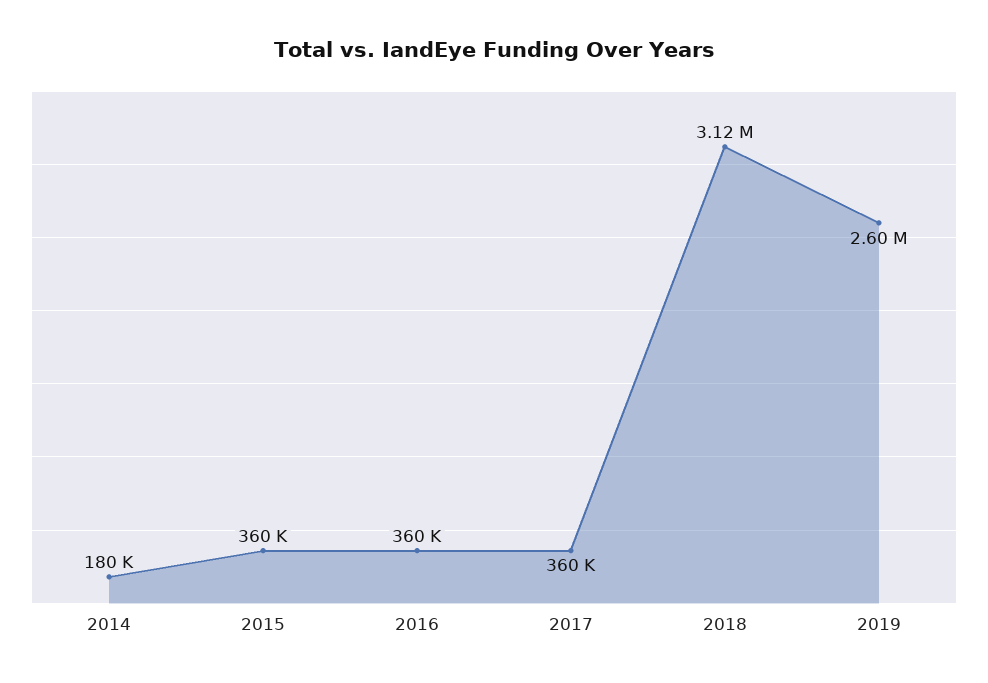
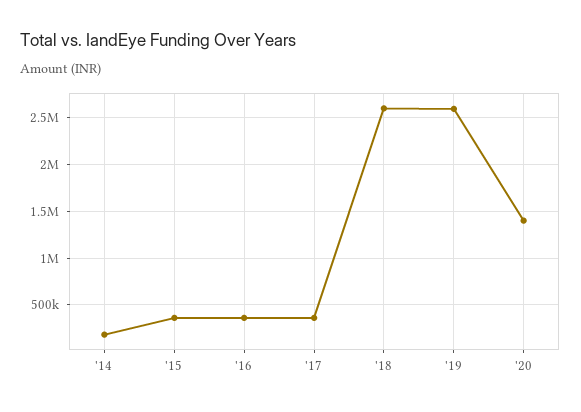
2018: 3120000 -> 2600000
'20: none -> 1400000

